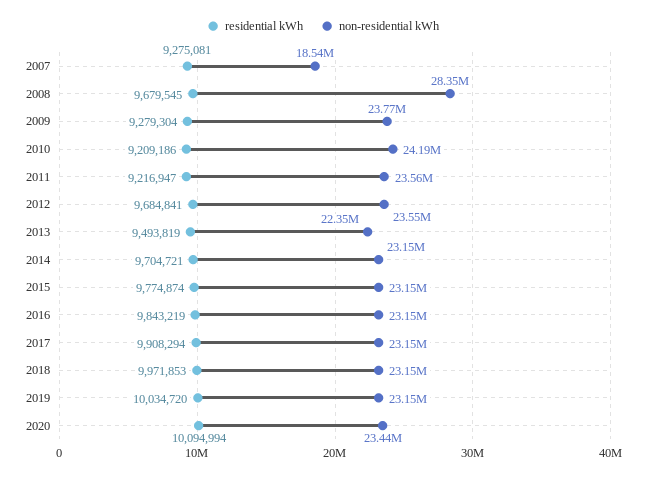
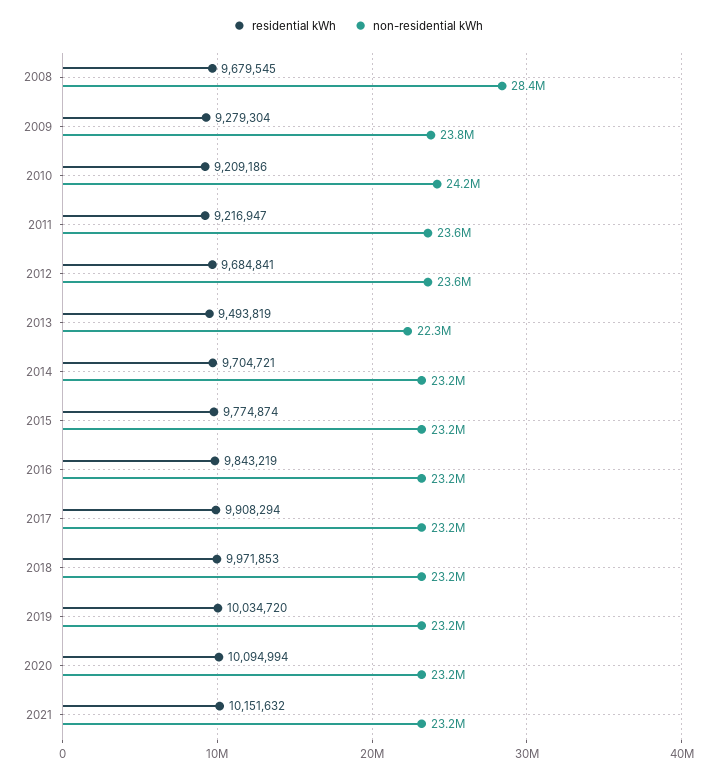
residential kWh, 2007: 9275081 -> none
non-residential kWh, 2007: 18540000 -> none
non-residential kWh, 2020: 23440000 -> 23200000
residential kWh, 2021: none -> 10151632
non-residential kWh, 2021: none -> 23200000

